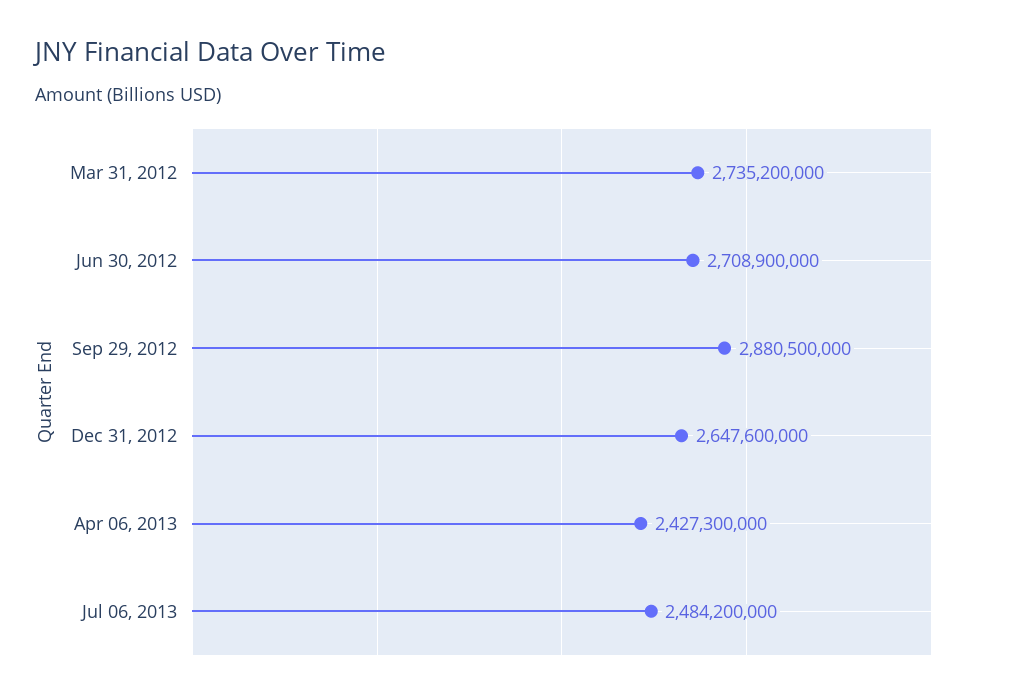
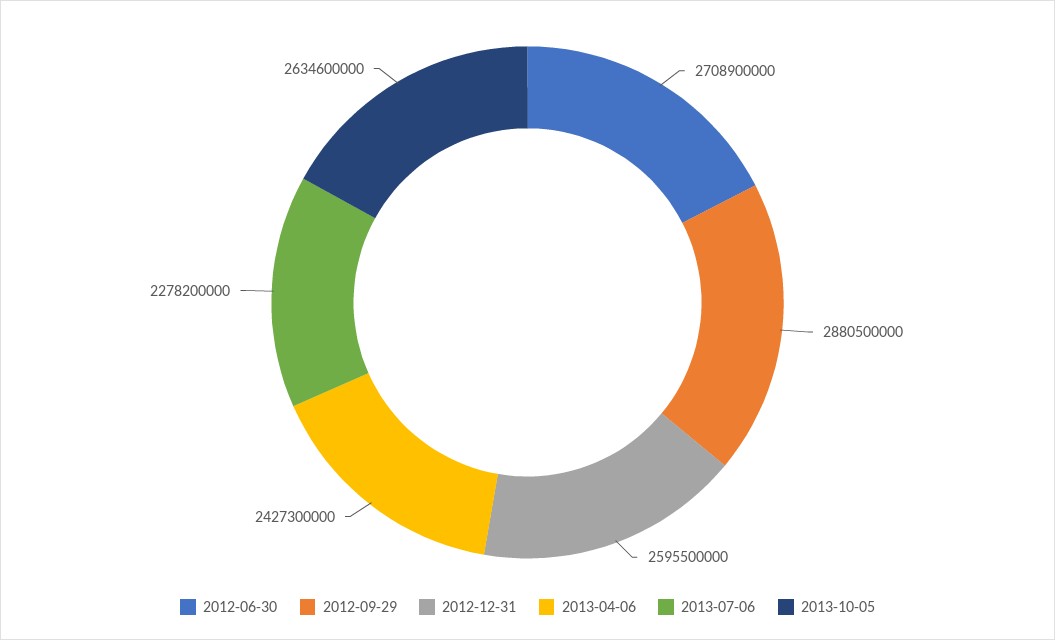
Mar 31, 2012: 2735200000 -> none
Dec 31, 2012: 2647600000 -> 2595500000
Jul 06, 2013: 2484200000 -> 2278200000
2013-10-05: none -> 2634600000

